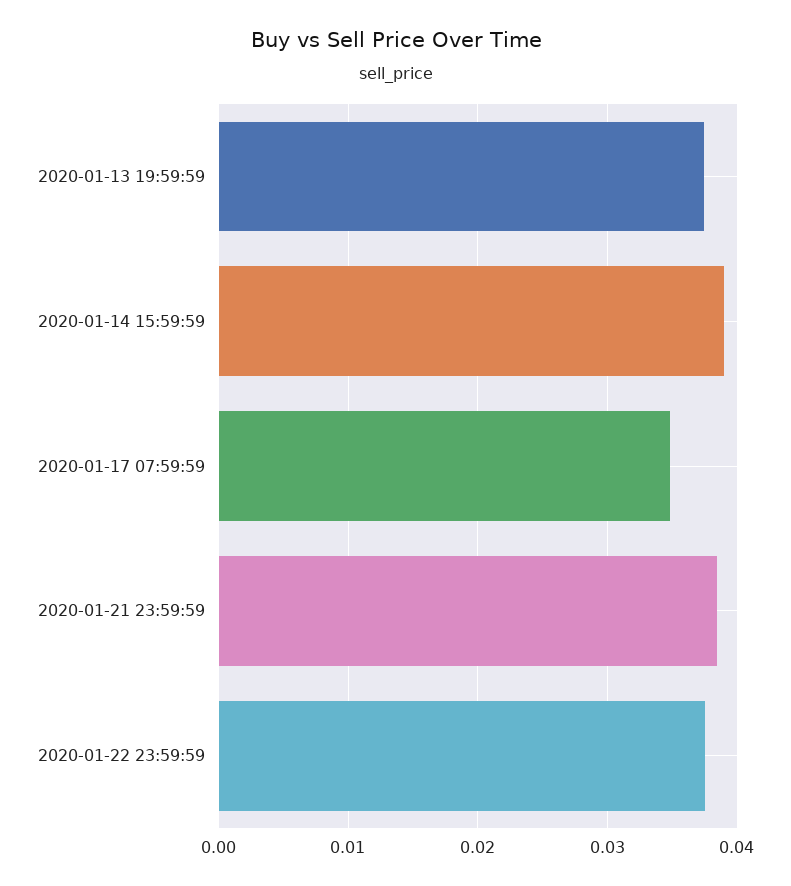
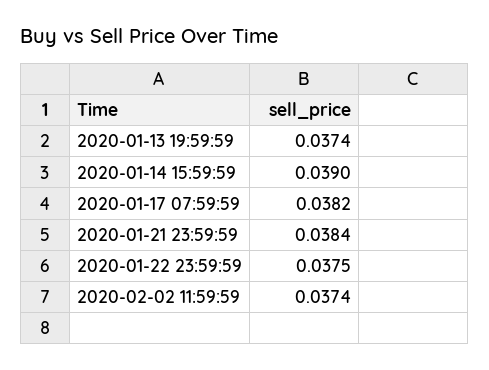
2020-01-17 07:59:59: 0.035 -> 0.0382
2020-02-02 11:59:59: none -> 0.0374

